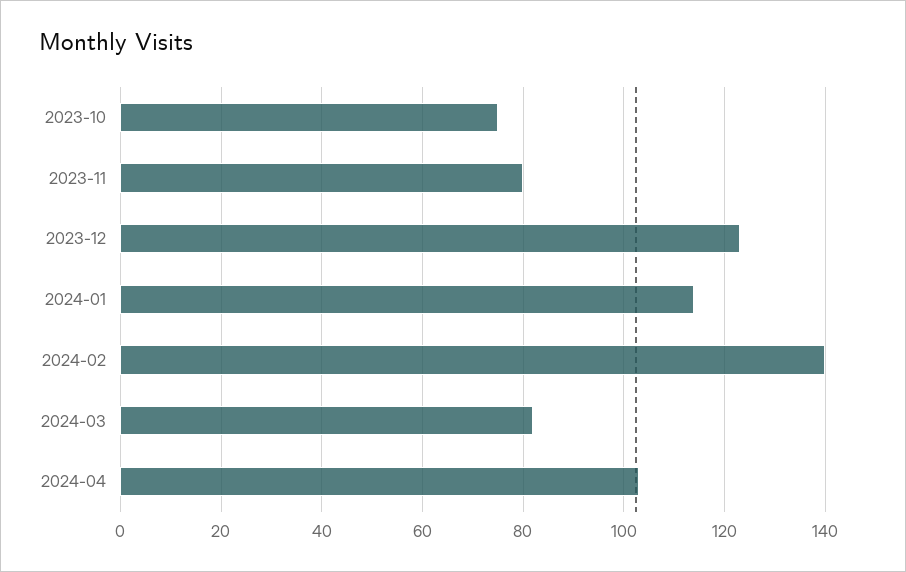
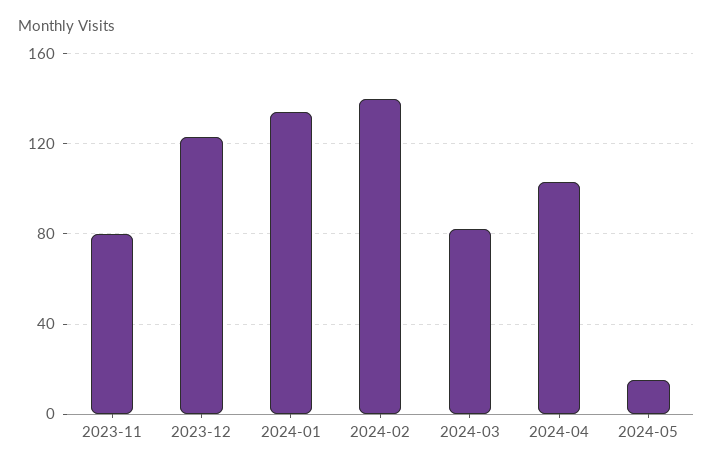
2023-10: 75 -> none
2024-01: 115 -> 135
2024-05: none -> 15

